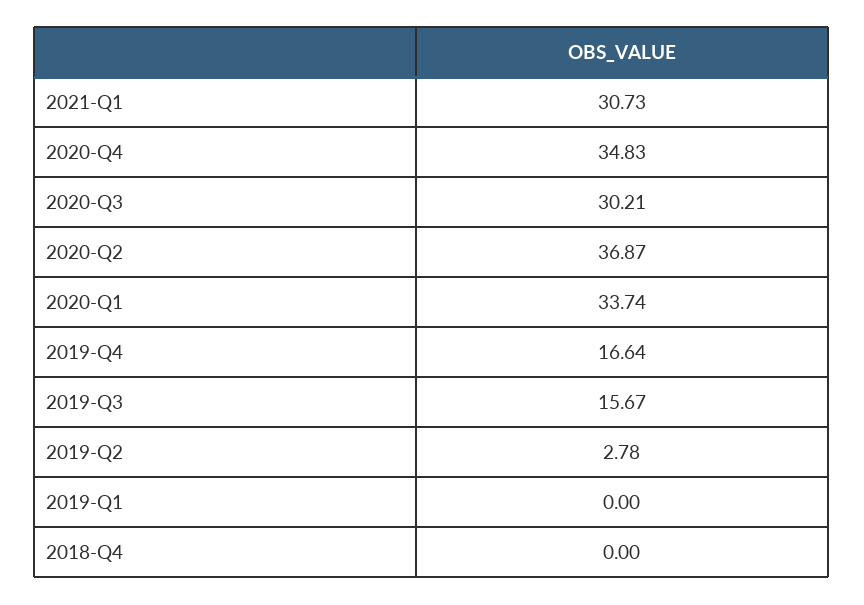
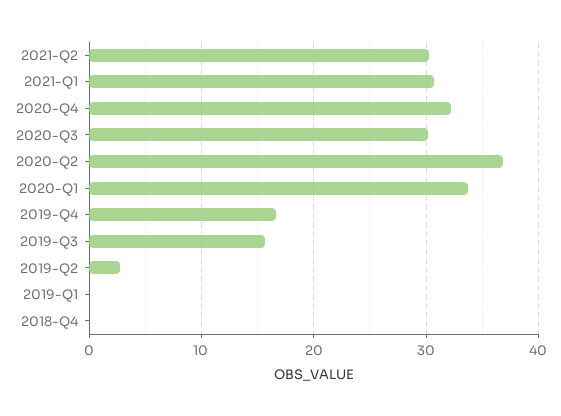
2020-Q4: 34.83 -> 32
2021-Q2: none -> 30

